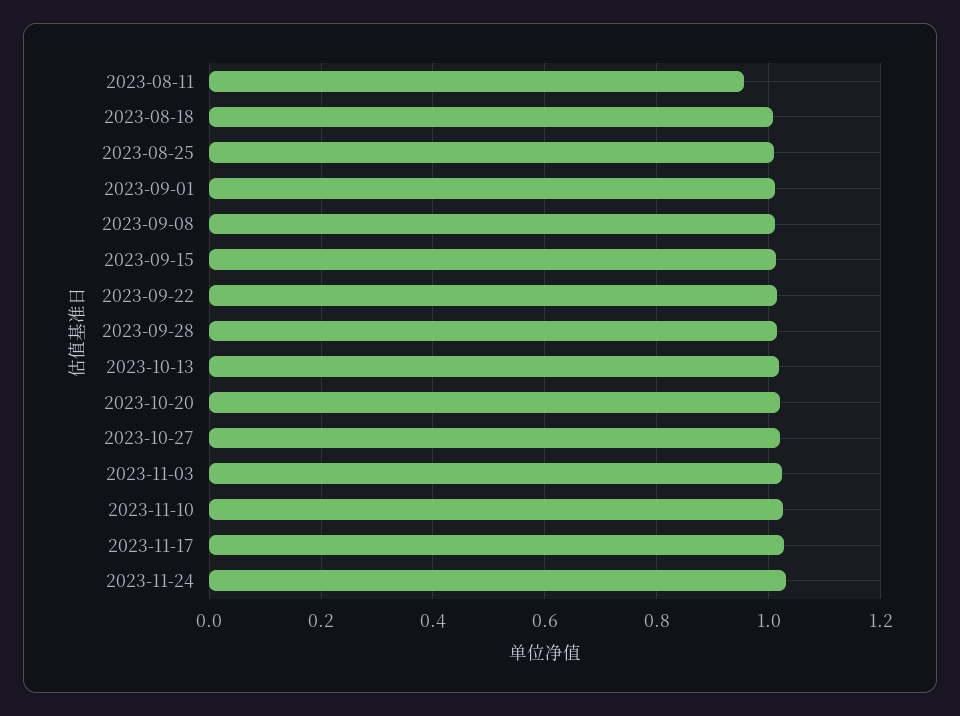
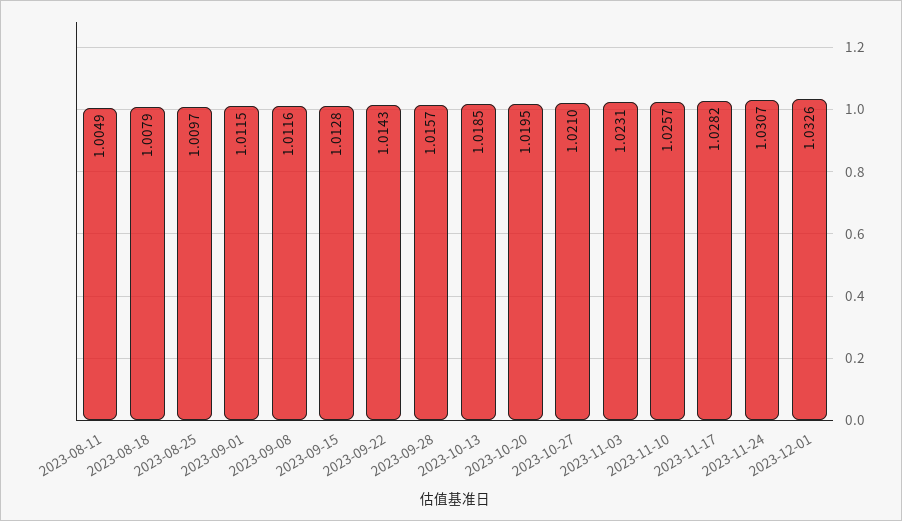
2023-08-11: 0.96 -> 1.0049
2023-12-01: none -> 1.0326

